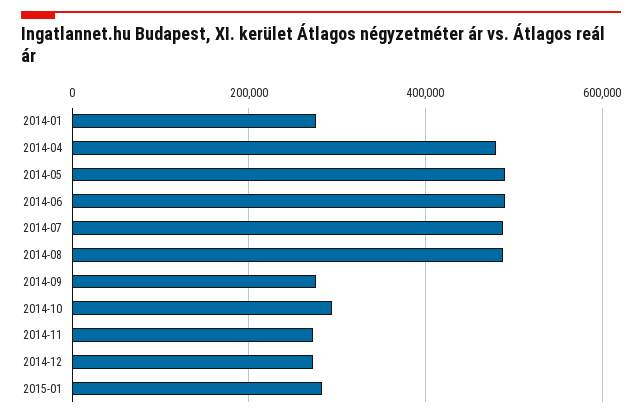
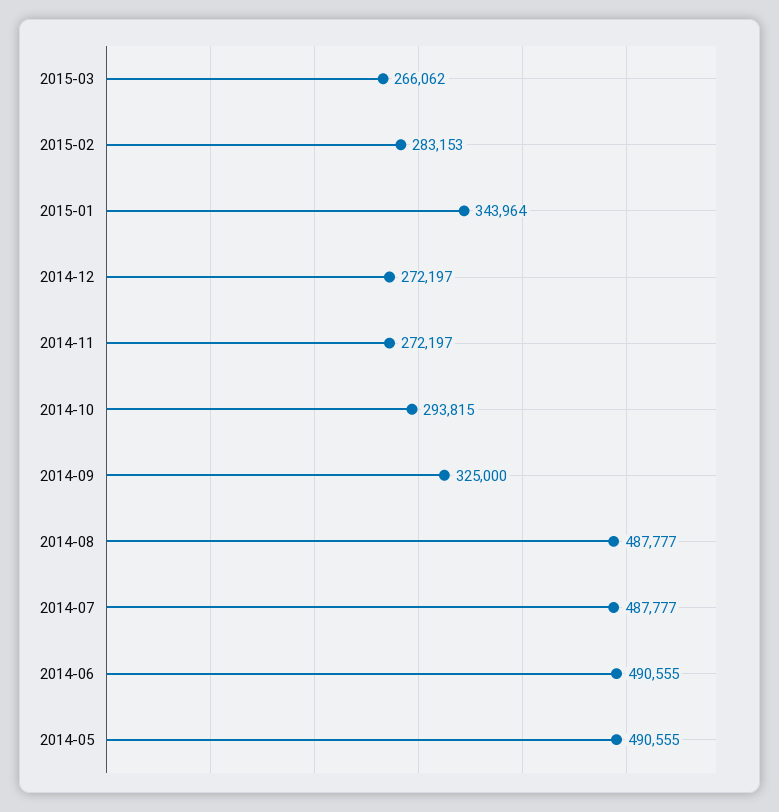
2014-01: 280000 -> none
2014-04: 480000 -> none
2014-09: 280000 -> 325000
2015-01: 280000 -> 343964
2015-03: none -> 266062
2015-02: none -> 283153

